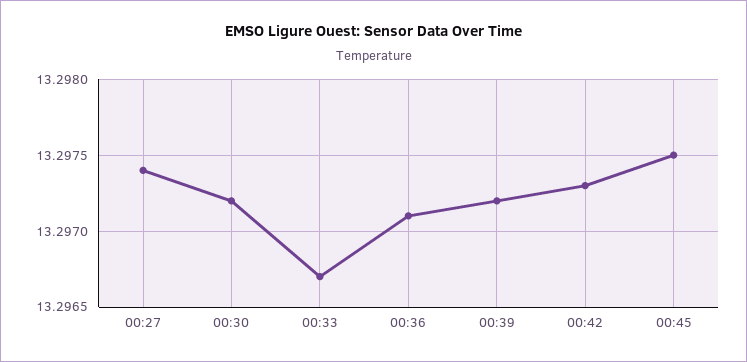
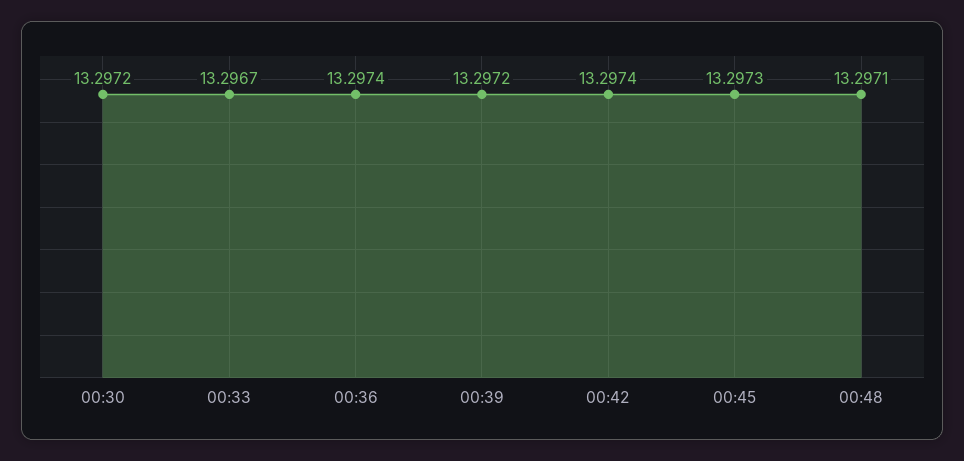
00:27: 13.2974 -> none
00:36: 13.2971 -> 13.2974
00:42: 13.2973 -> 13.2974
00:45: 13.2975 -> 13.2973
00:48: none -> 13.2971

